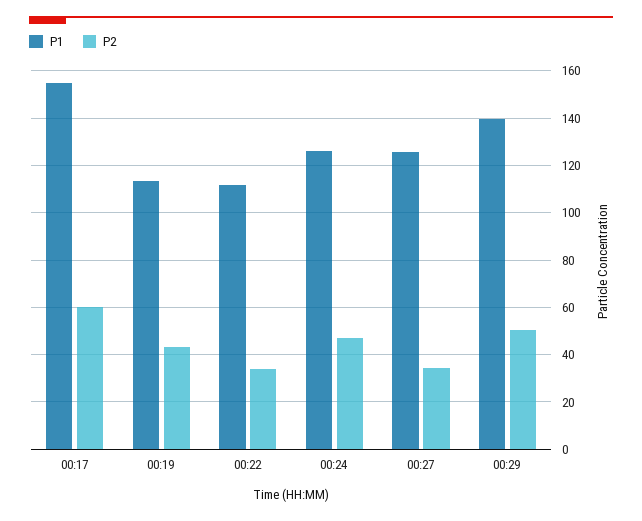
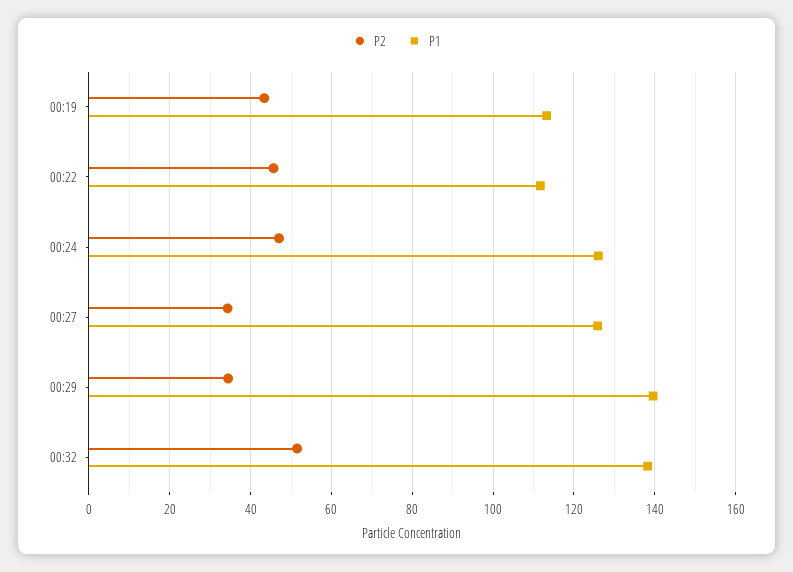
P1, 00:17: 155 -> none
P2, 00:17: 60 -> none
P2, 00:22: 35 -> 46
P2, 00:29: 50 -> 34
P2, 00:32: none -> 52
P1, 00:32: none -> 138

